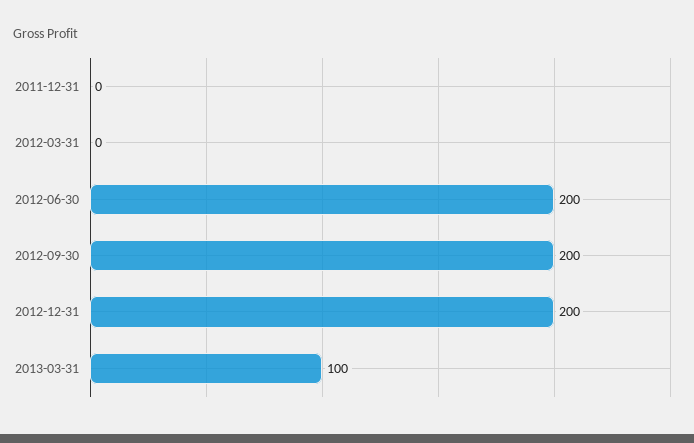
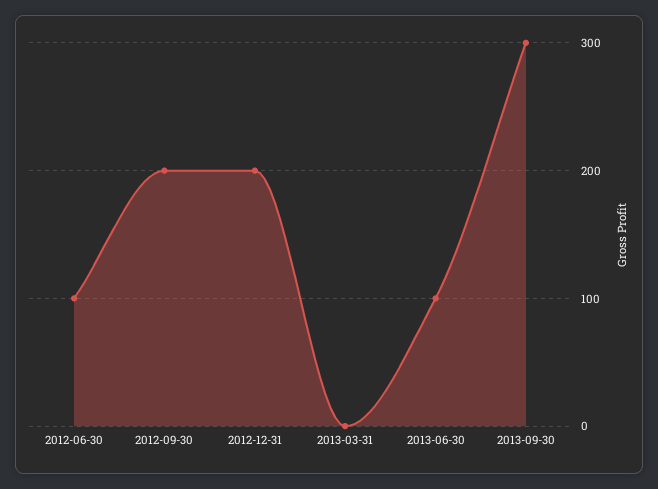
2011-12-31: 0 -> none
2012-03-31: 0 -> none
2012-06-30: 200 -> 100
2013-03-31: 100 -> 0
2013-06-30: none -> 100
2013-09-30: none -> 300

